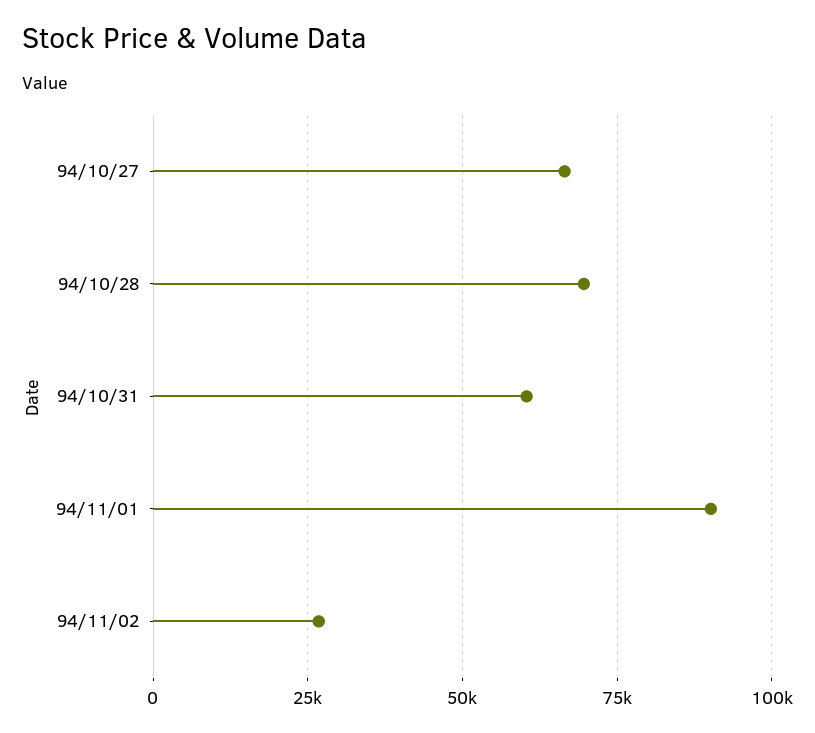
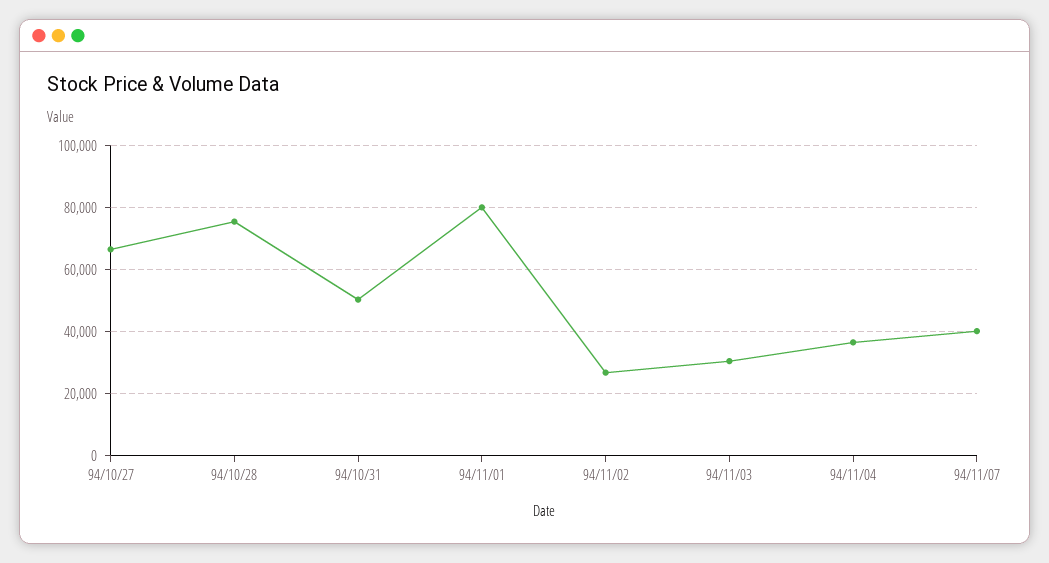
94/10/28: 70000 -> 76000
94/10/31: 60000 -> 50000
94/11/01: 90000 -> 80000
94/11/03: none -> 30000
94/11/04: none -> 36000
94/11/07: none -> 40000

